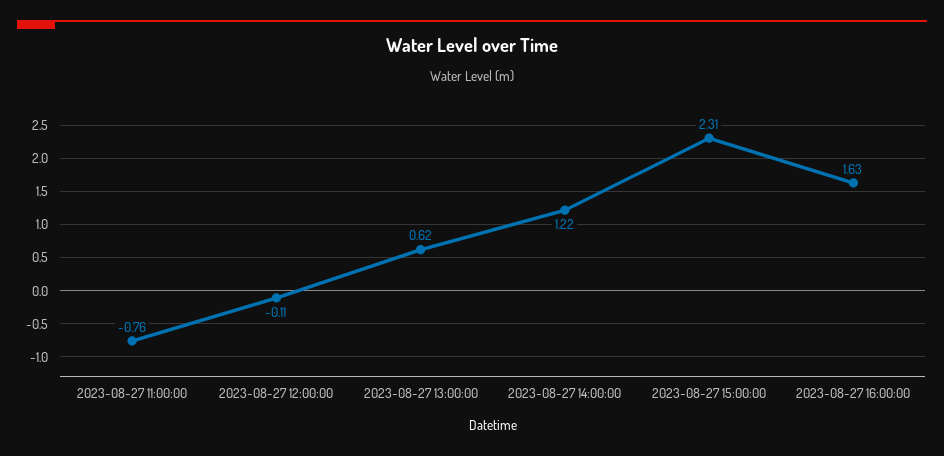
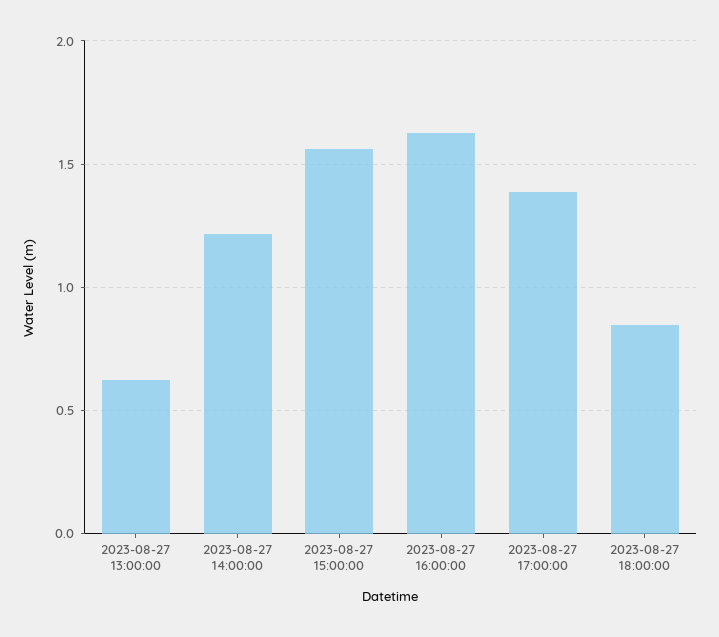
2023-08-27 11:00:00: -0.76 -> none
2023-08-27 12:00:00: -0.11 -> none
2023-08-27 15:00:00: 2.31 -> 1.55
2023-08-27 17:00:00: none -> 1.4
2023-08-27 18:00:00: none -> 0.85

